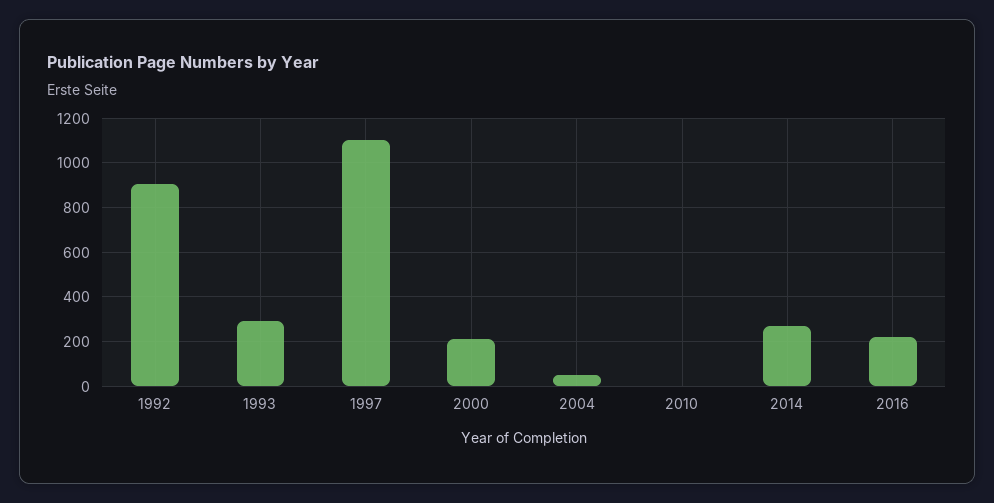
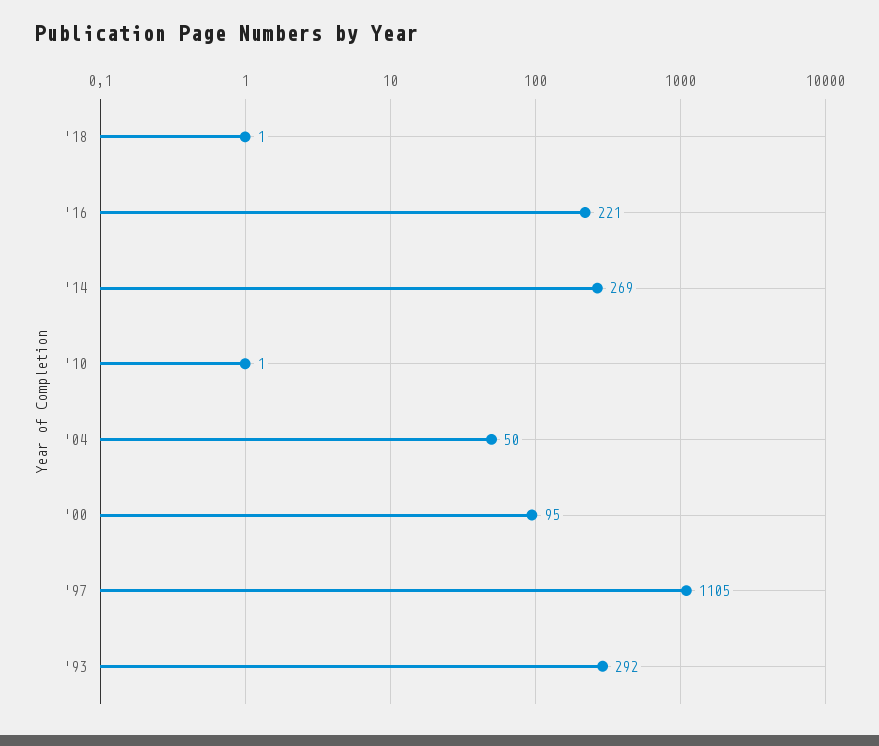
1992: 900 -> none
2000: 200 -> 95
'18: none -> 1

